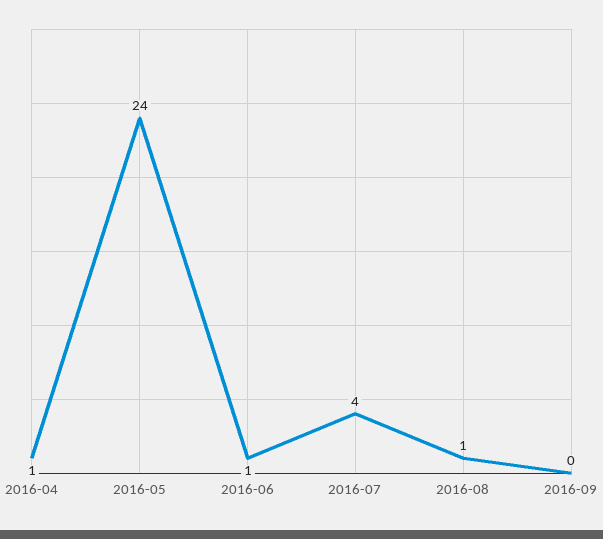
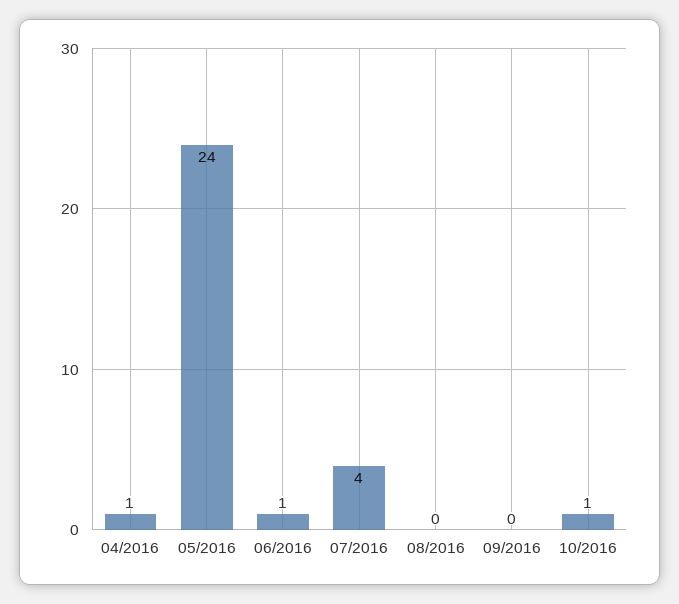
2016-08: 1 -> 0
10/2016: none -> 1

